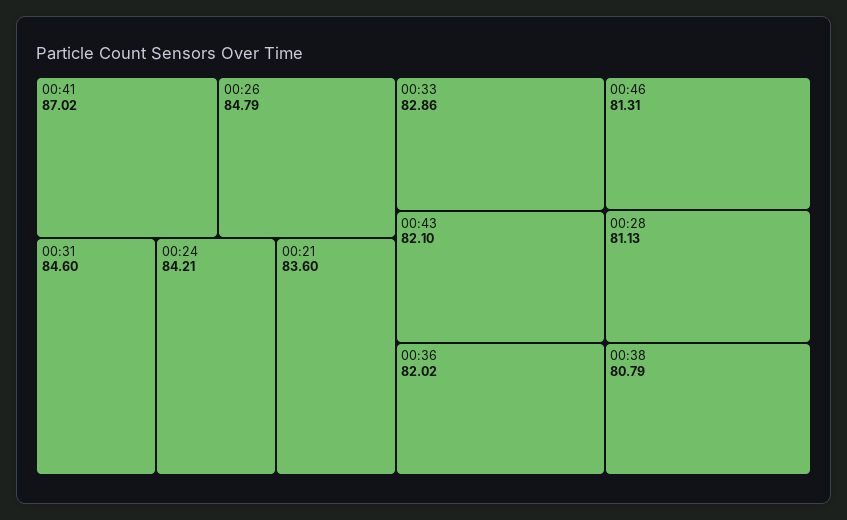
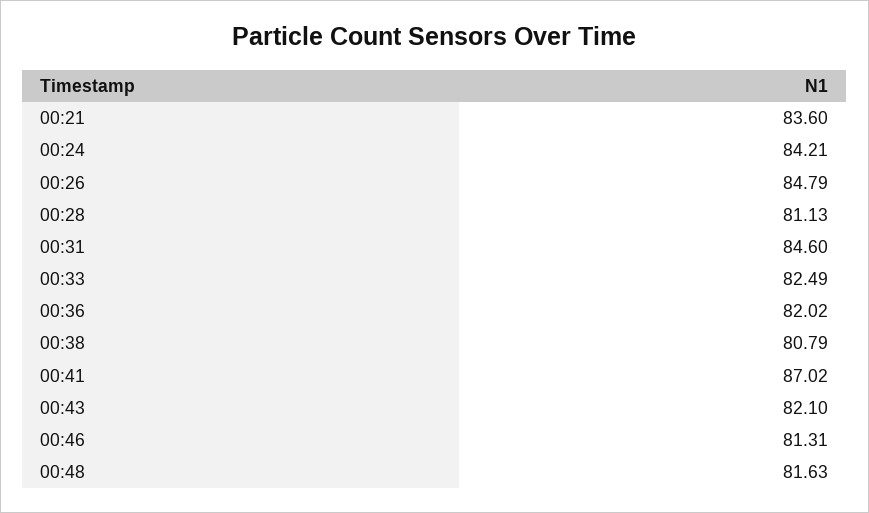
00:33: 82.86 -> 82.49
00:48: none -> 81.63

